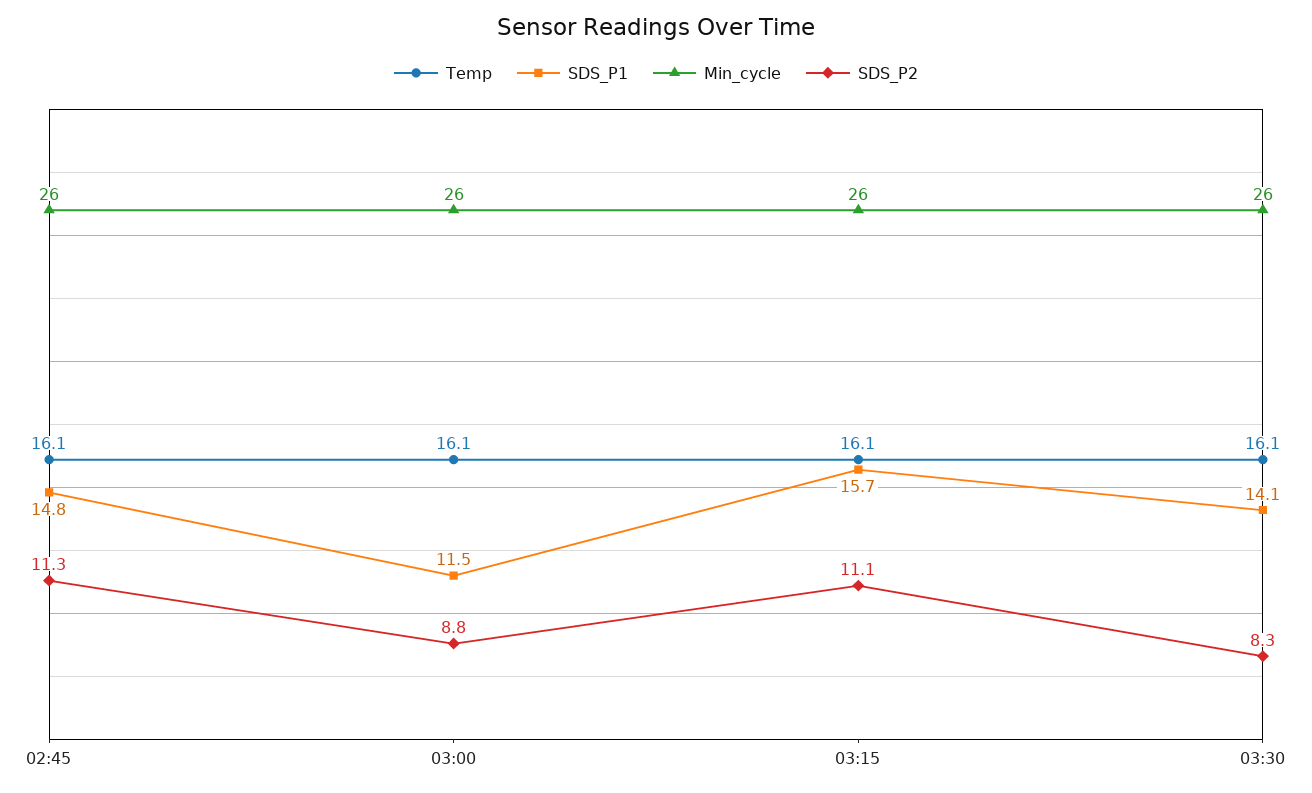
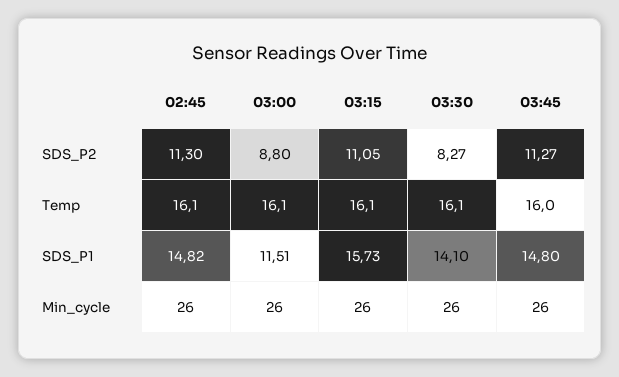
SDS_P2, 03:45: none -> 11.27
Temp, 03:45: none -> 16
SDS_P1, 03:45: none -> 14.8
Min_cycle, 03:45: none -> 26

